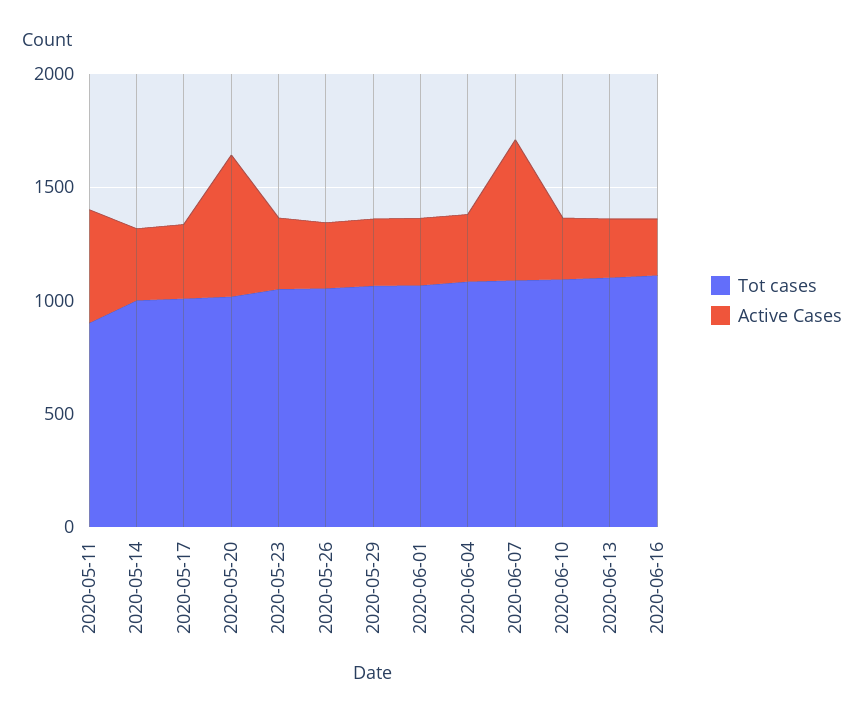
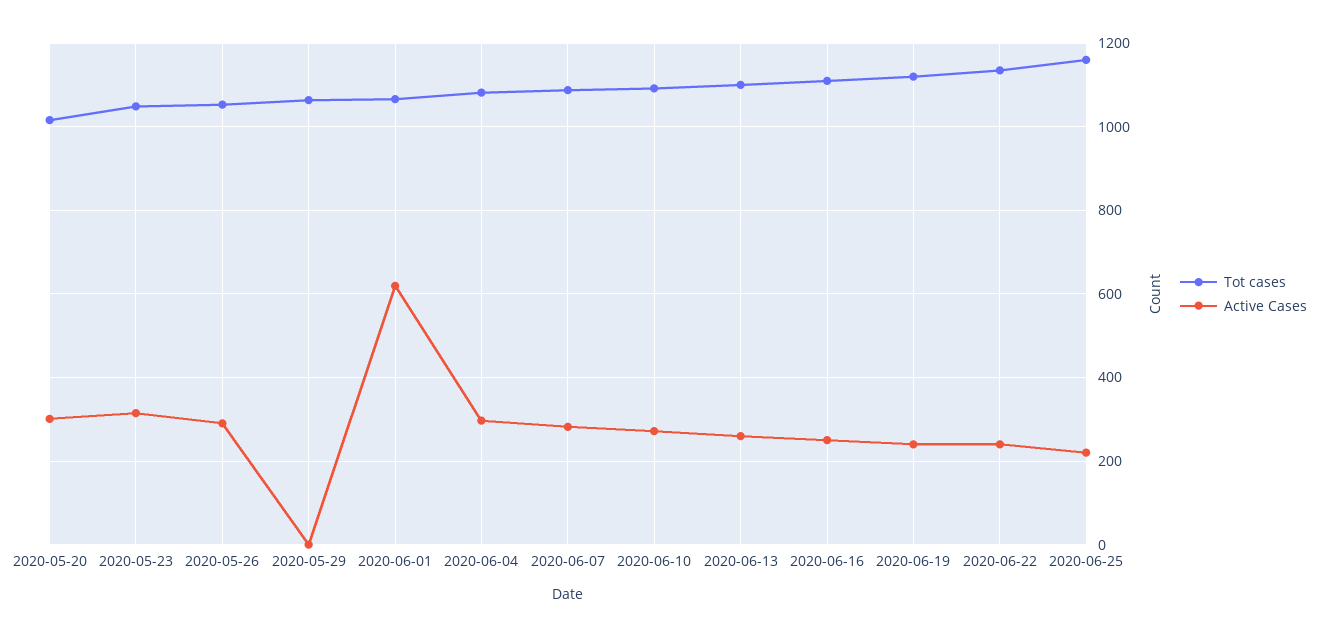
Tot cases, 2020-05-11: 900 -> none
Active Cases, 2020-05-11: 500 -> none
Tot cases, 2020-05-14: 1000 -> none
Active Cases, 2020-05-14: 300 -> none
Tot cases, 2020-05-17: 1000 -> none
Active Cases, 2020-05-17: 300 -> none
Active Cases, 2020-05-20: 600 -> 300
Active Cases, 2020-05-29: 300 -> 0
Active Cases, 2020-06-01: 300 -> 620
Active Cases, 2020-06-07: 600 -> 280
Tot cases, 2020-06-19: none -> 1120
Active Cases, 2020-06-19: none -> 240
Tot cases, 2020-06-22: none -> 1140
Active Cases, 2020-06-22: none -> 240
Tot cases, 2020-06-25: none -> 1160
Active Cases, 2020-06-25: none -> 220

